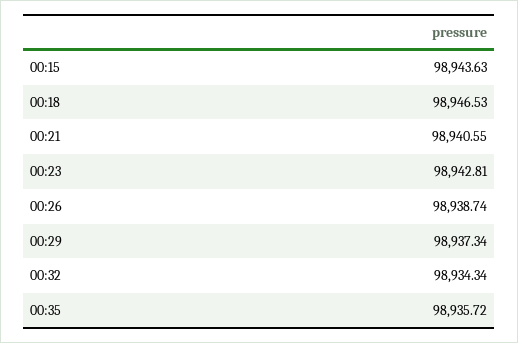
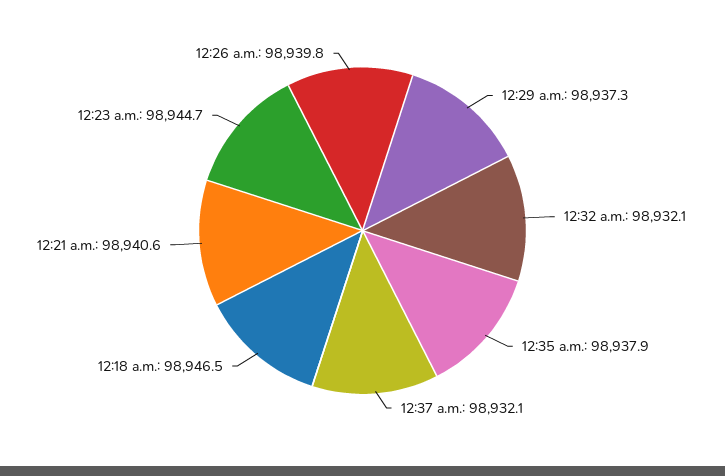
00:15: 98943.63 -> none
00:23: 98942.81 -> 98944.7
00:26: 98938.74 -> 98939.8
00:32: 98934.34 -> 98932.1
00:35: 98935.72 -> 98937.9
12:37 a.m.: none -> 98932.1

